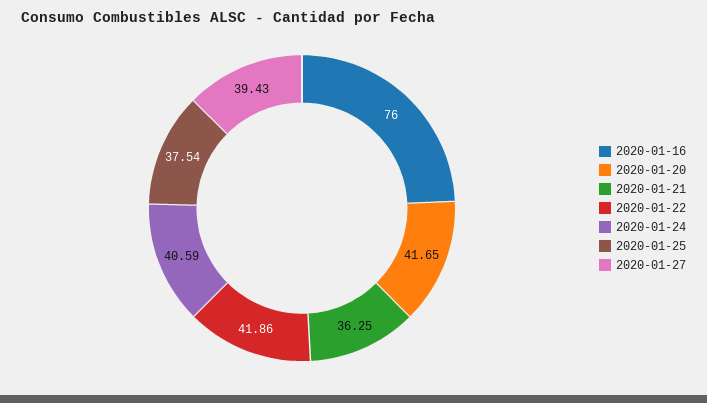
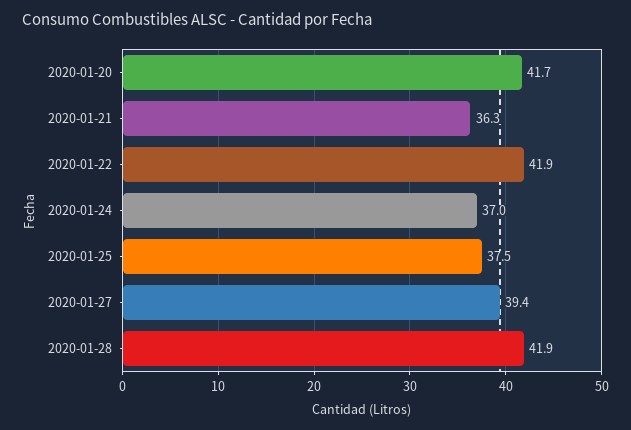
2020-01-16: 76 -> none
2020-01-24: 40.59 -> 37
2020-01-28: none -> 41.9

